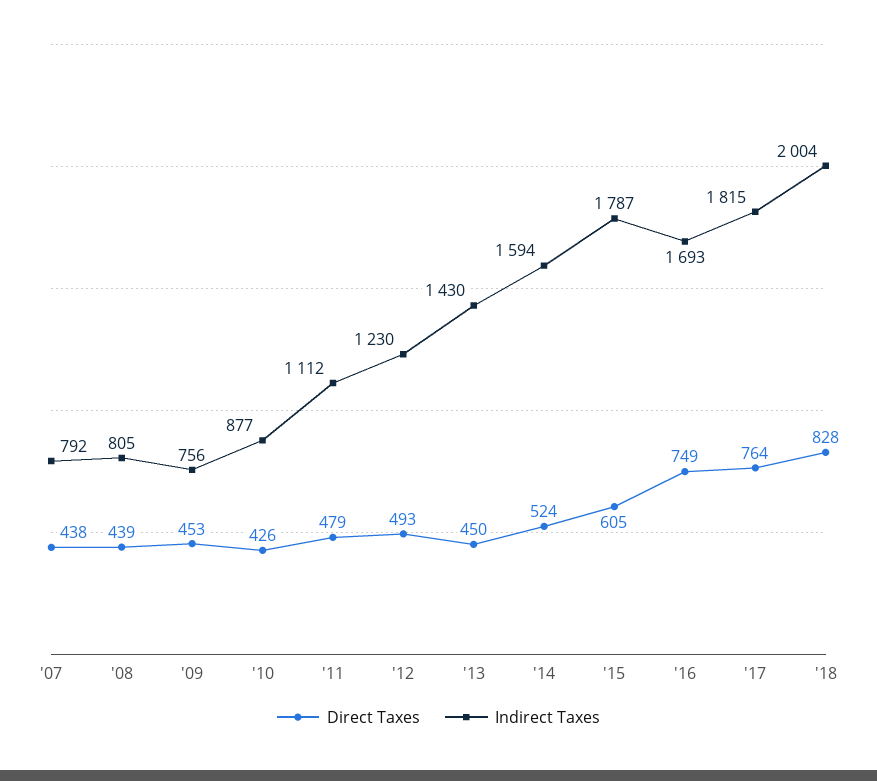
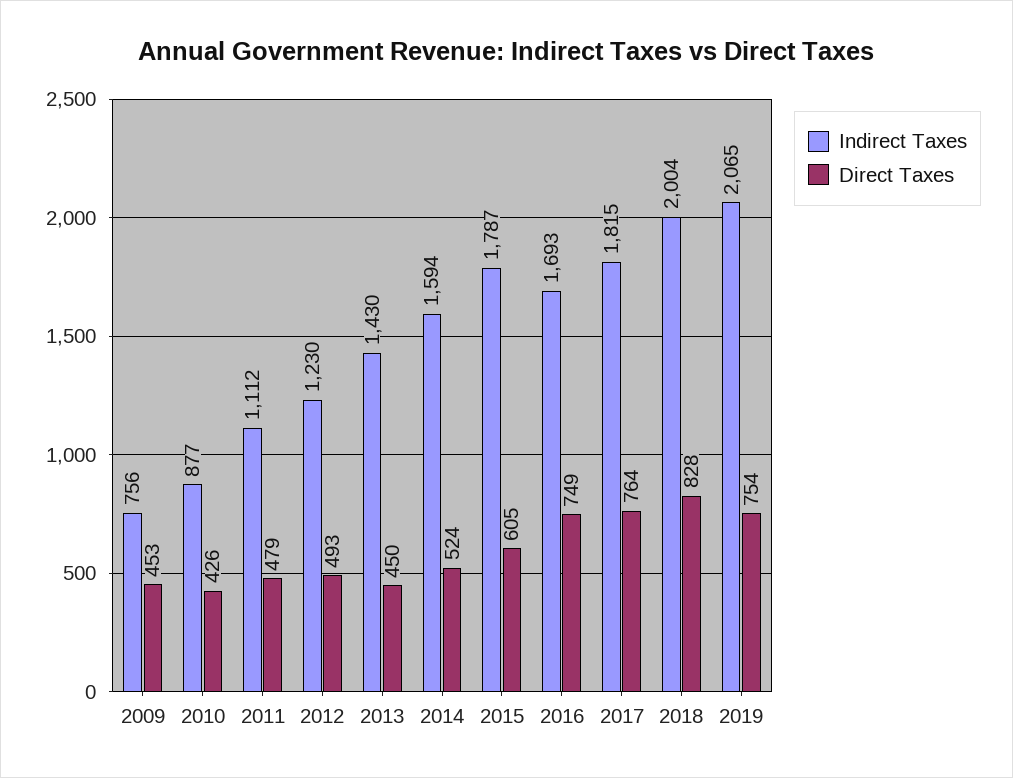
Direct Taxes, '07: 438 -> none
Indirect Taxes, '07: 792 -> none
Direct Taxes, '08: 439 -> none
Indirect Taxes, '08: 805 -> none
Indirect Taxes, 2019: none -> 2065
Direct Taxes, 2019: none -> 754

